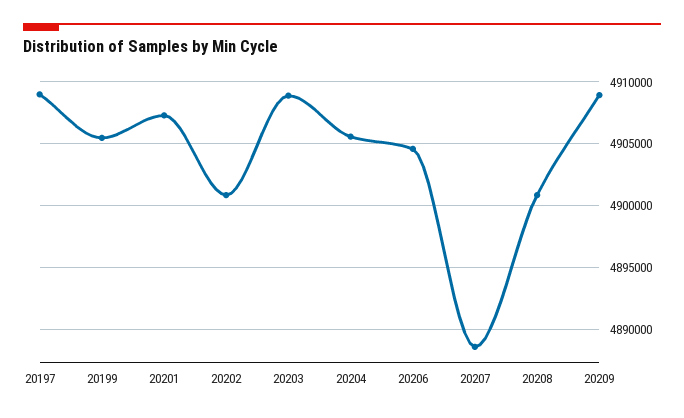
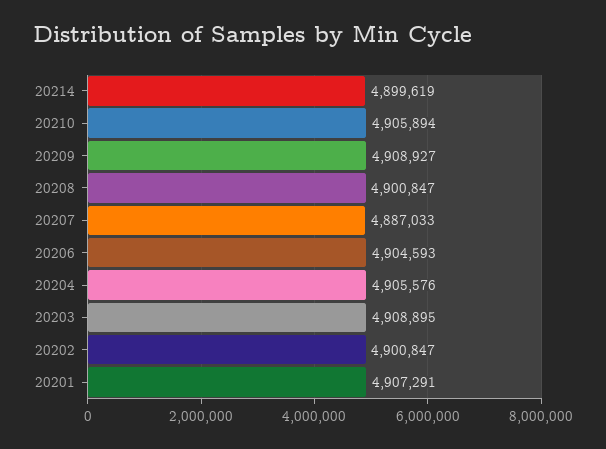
20197: 4909000 -> none
20199: 4905500 -> none
20207: 4888500 -> 4887033
20214: none -> 4899619
20210: none -> 4905894

